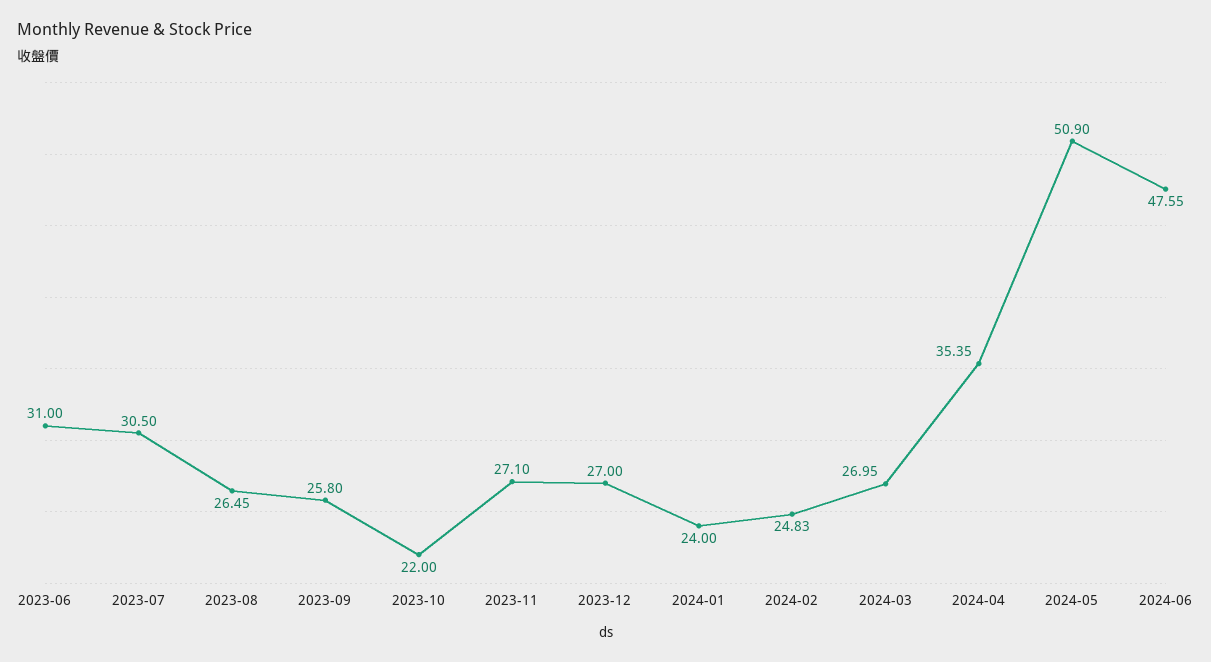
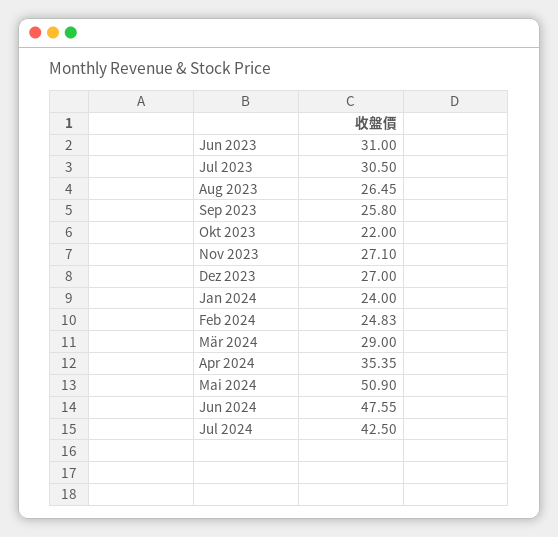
2024-03: 26.95 -> 29
Jul 2024: none -> 42.5

